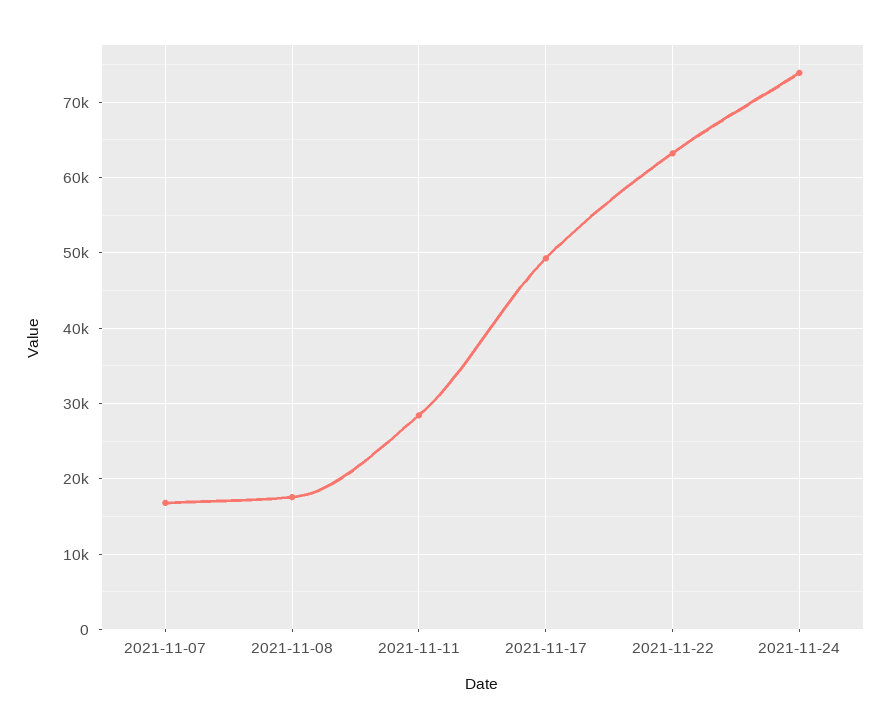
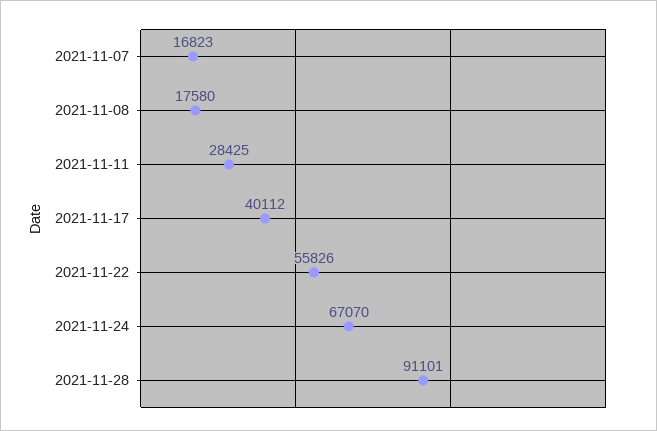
2021-11-17: 49000 -> 40112
2021-11-22: 63000 -> 55826
2021-11-24: 74000 -> 67070
2021-11-28: none -> 91101

